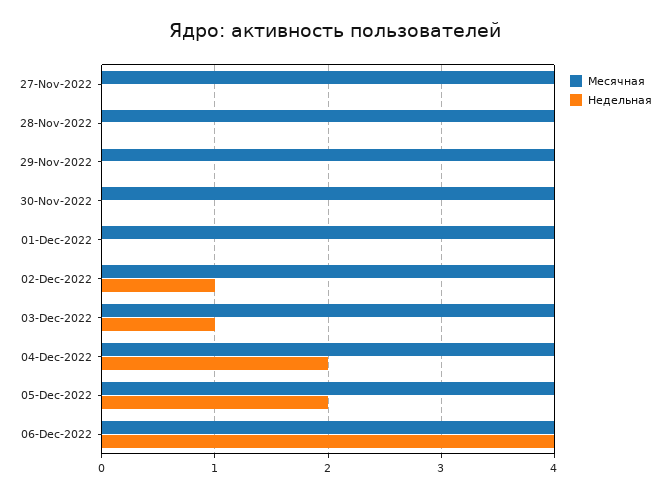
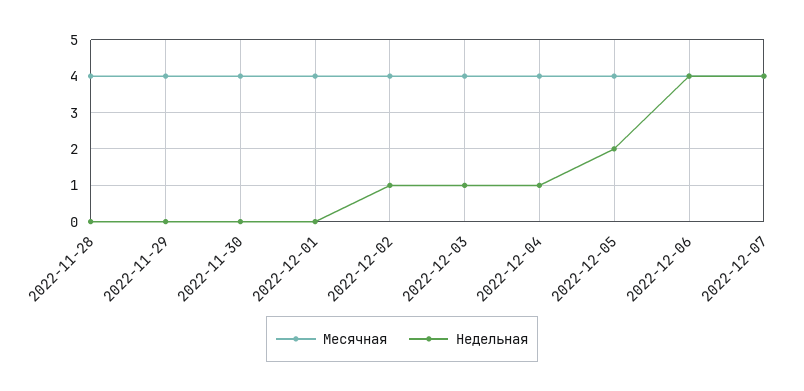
Месячная, 27-Nov-2022: 4 -> none
Недельная, 27-Nov-2022: 0 -> none
Недельная, 04-Dec-2022: 2 -> 1
Месячная, 2022-12-07: none -> 4
Недельная, 2022-12-07: none -> 4

